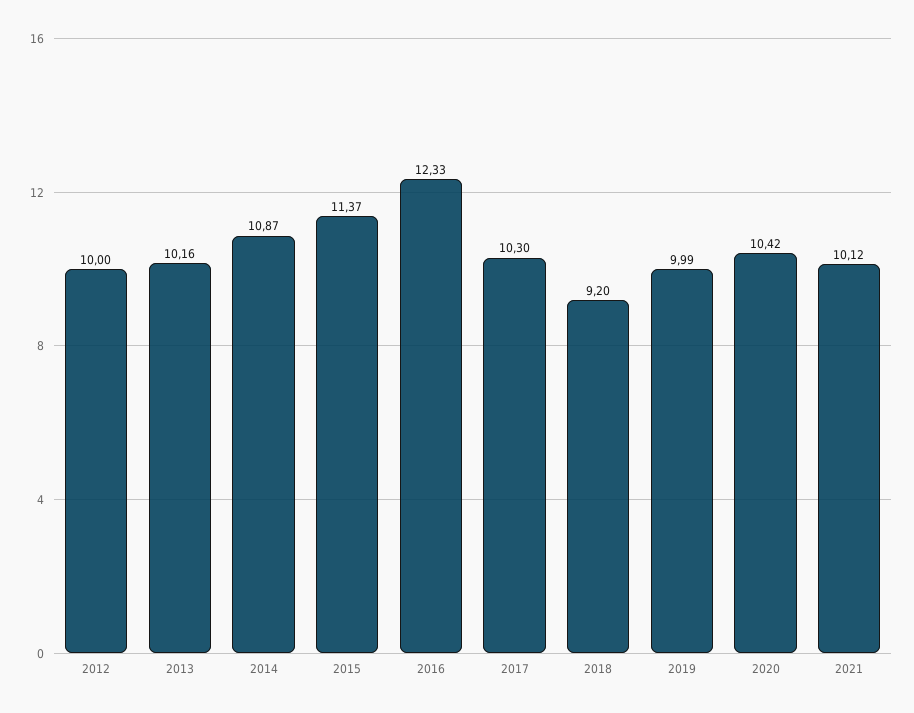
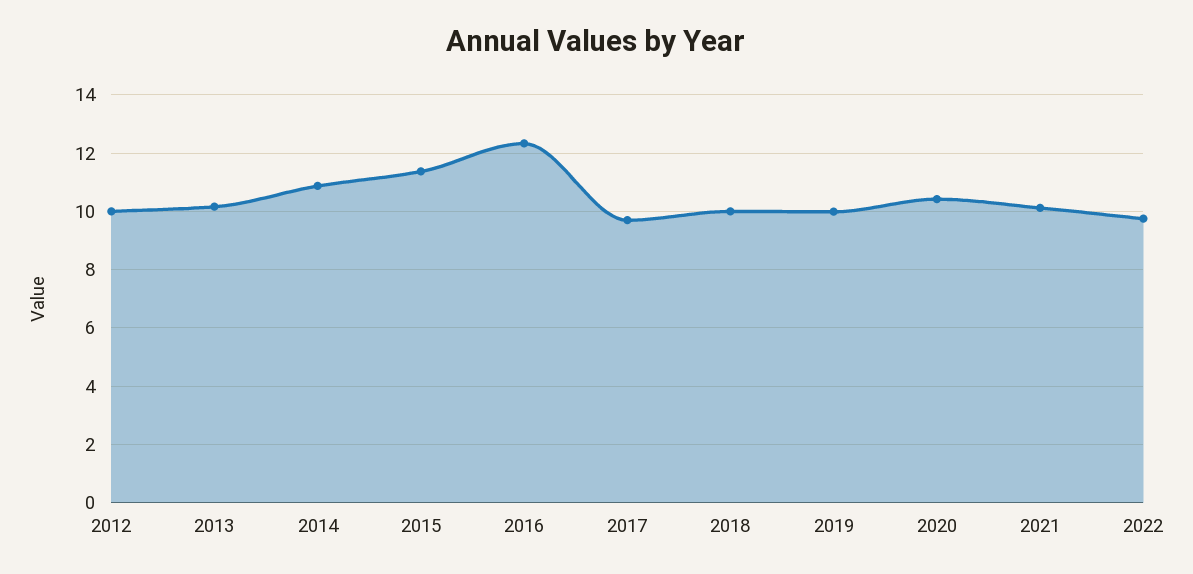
2017: 10.3 -> 9.75
2018: 9.2 -> 10
2022: none -> 9.75

